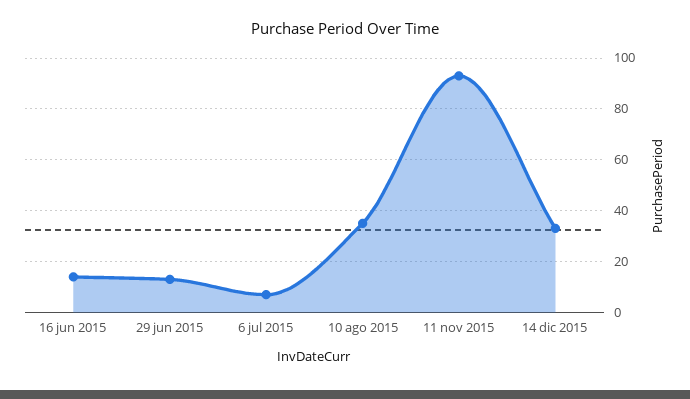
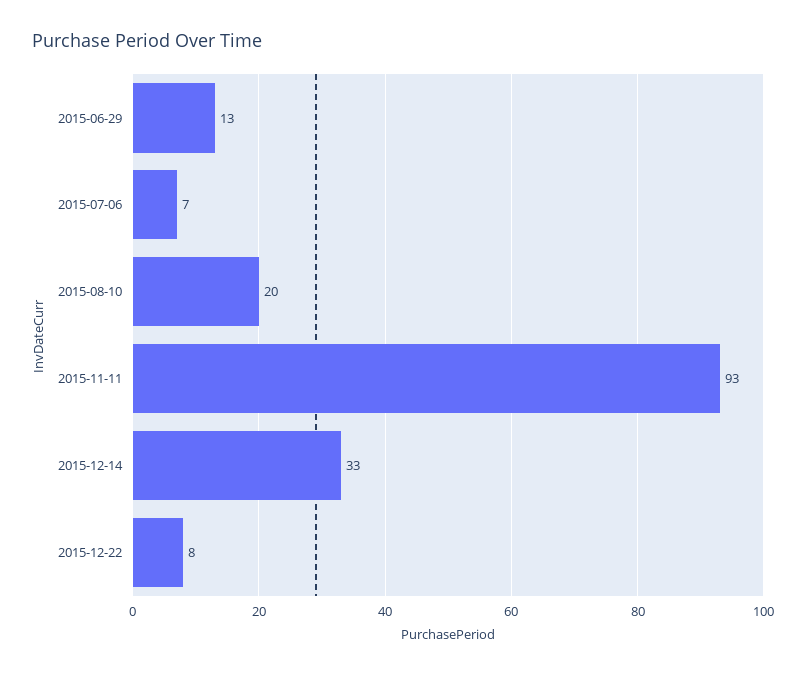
16 jun 2015: 15 -> none
10 ago 2015: 35 -> 20
2015-12-22: none -> 8

